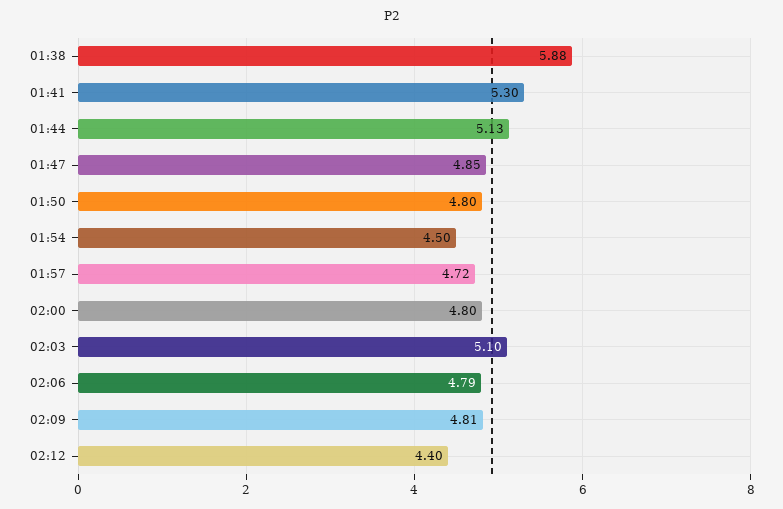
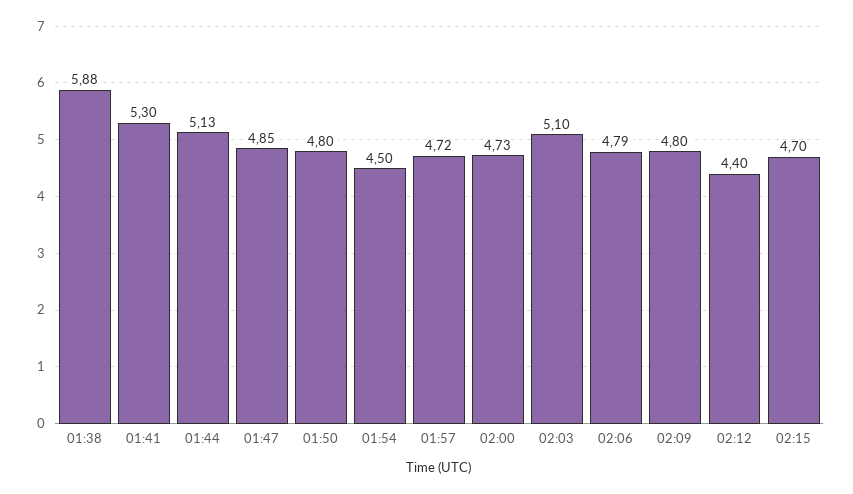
02:00: 4.8 -> 4.73
02:09: 4.81 -> 4.8
02:15: none -> 4.7

